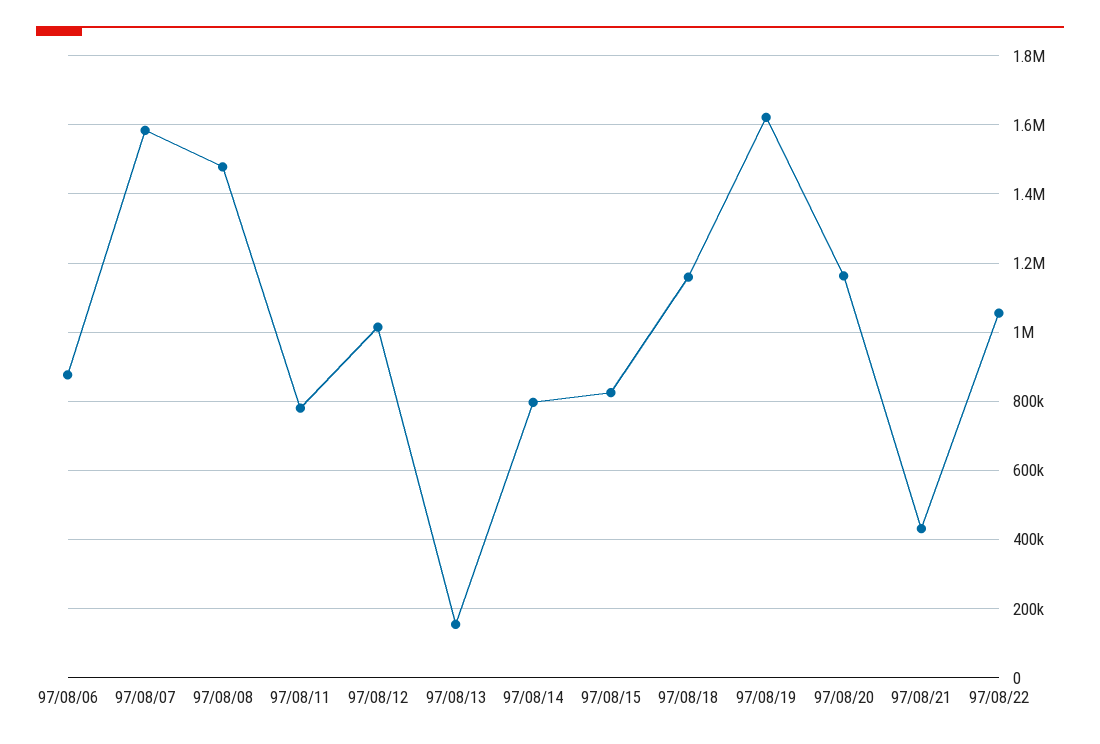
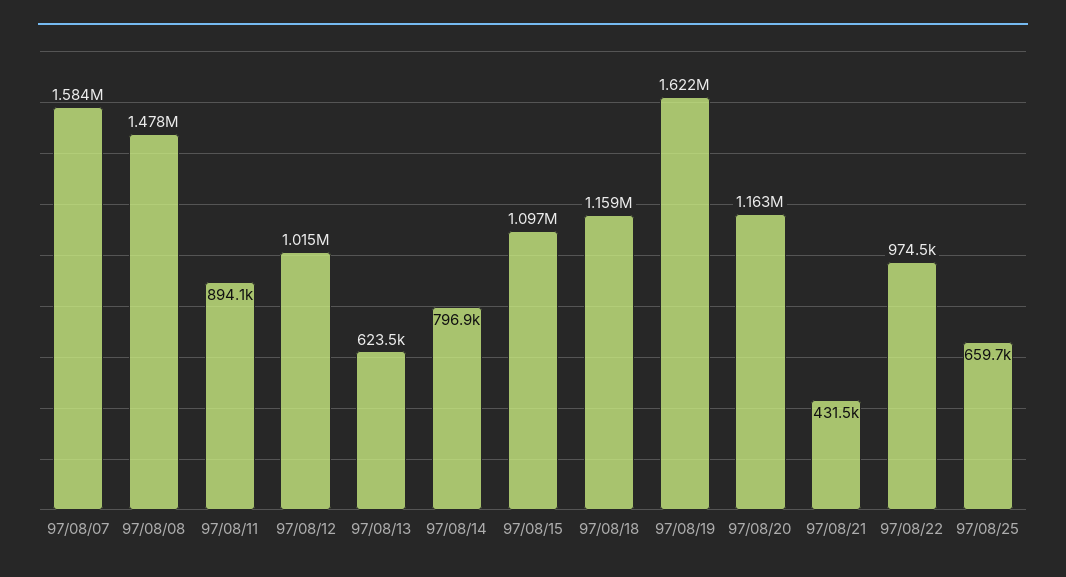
97/08/06: 880000 -> none
97/08/11: 780000 -> 894100
97/08/13: 160000 -> 623500
97/08/15: 820000 -> 1097000
97/08/22: 1060000 -> 974500
97/08/25: none -> 659700

